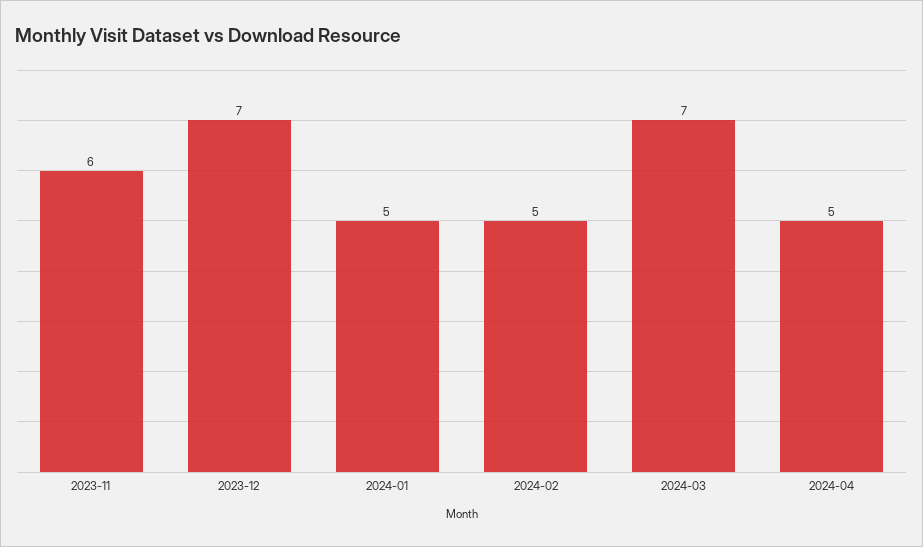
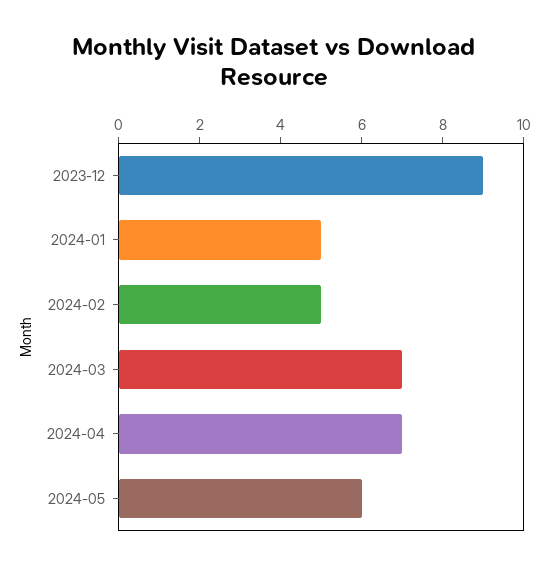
2023-11: 6 -> none
2023-12: 7 -> 9
2024-04: 5 -> 7
2024-05: none -> 6

